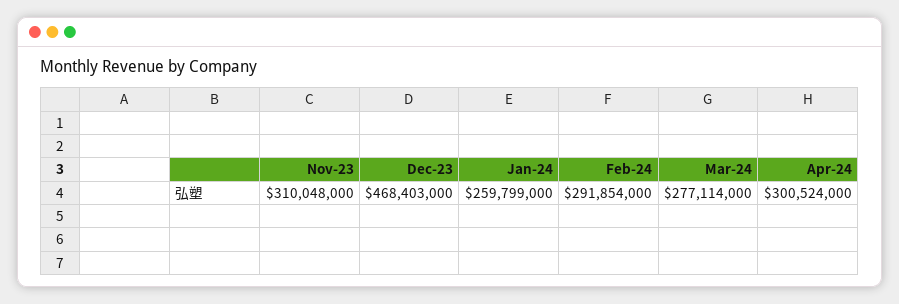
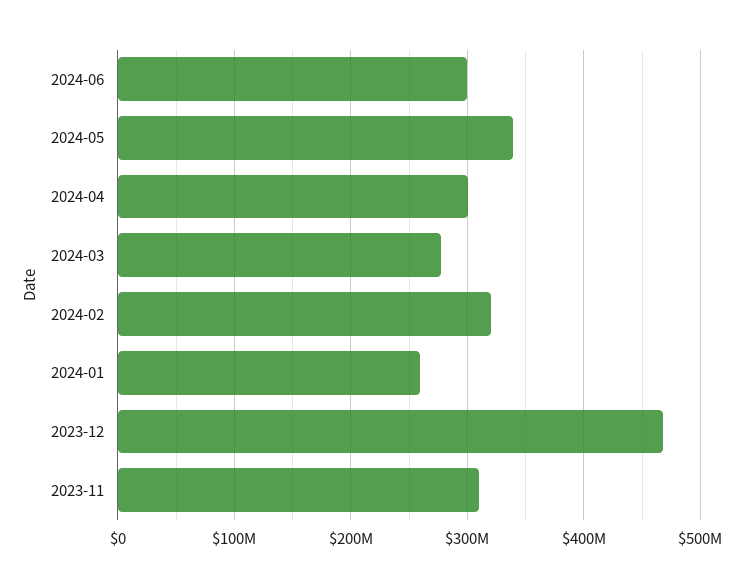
Feb-24: 291854000 -> 320000000
2024-06: none -> 300000000
2024-05: none -> 340000000

